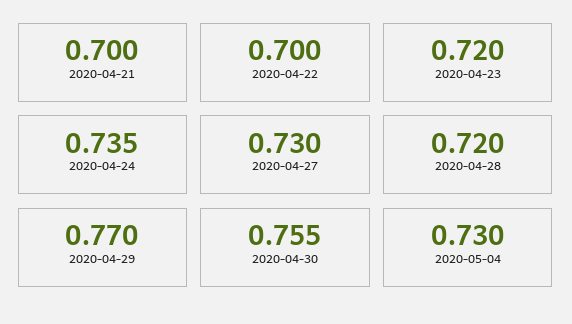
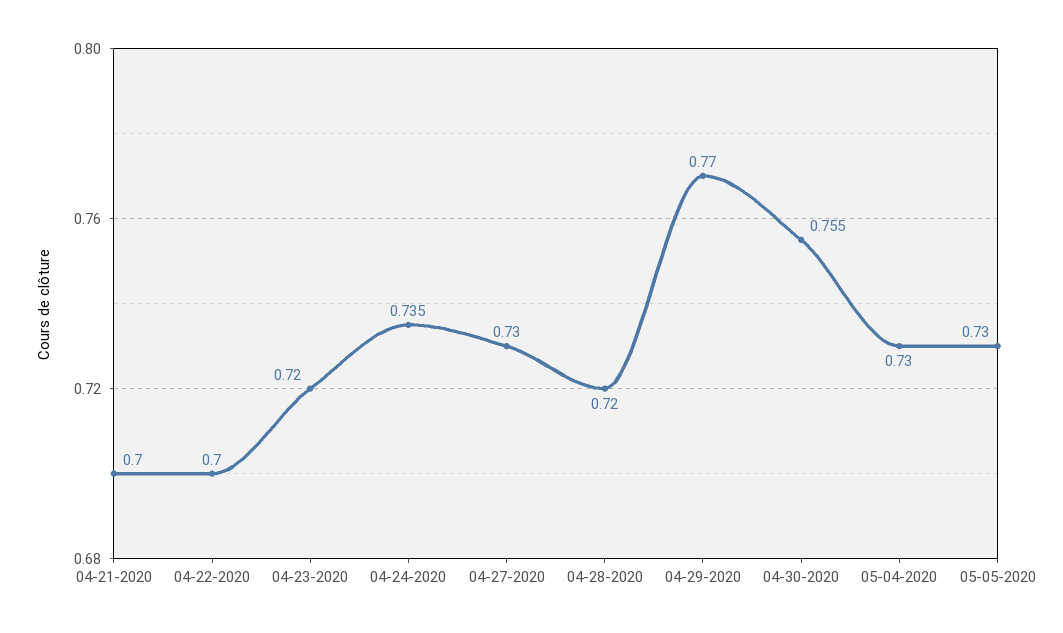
05-05-2020: none -> 0.73

